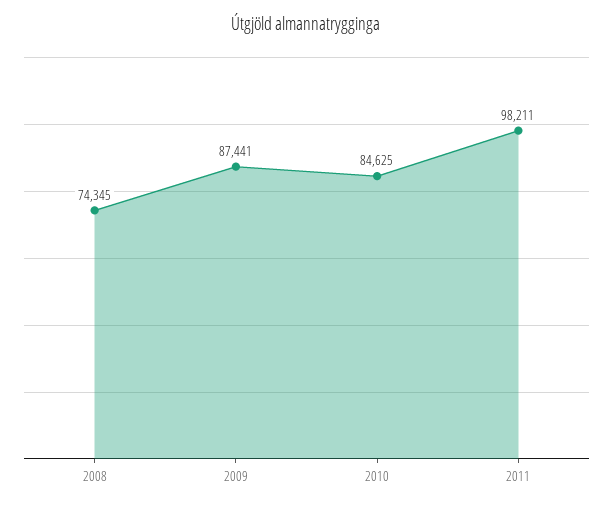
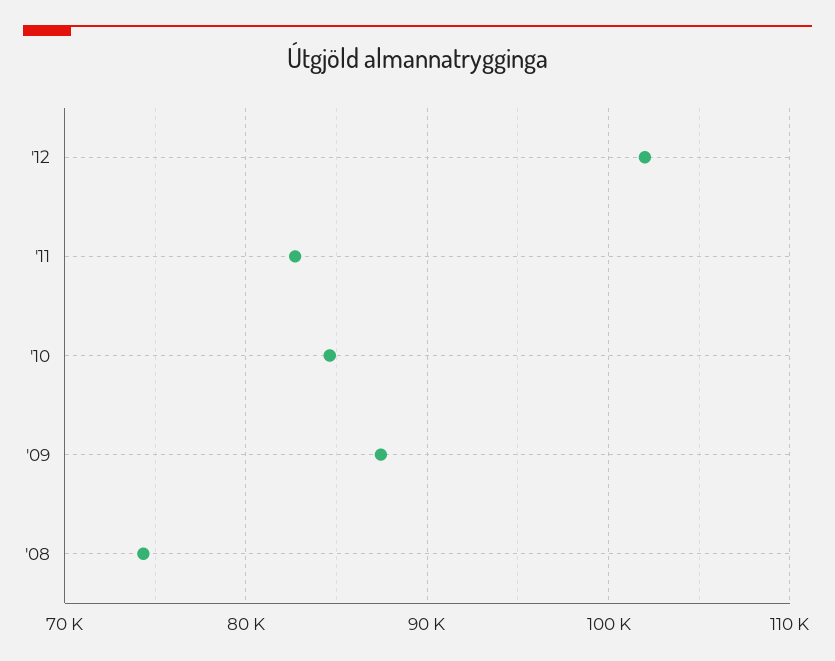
2011: 98211 -> 83000
'12: none -> 102000

